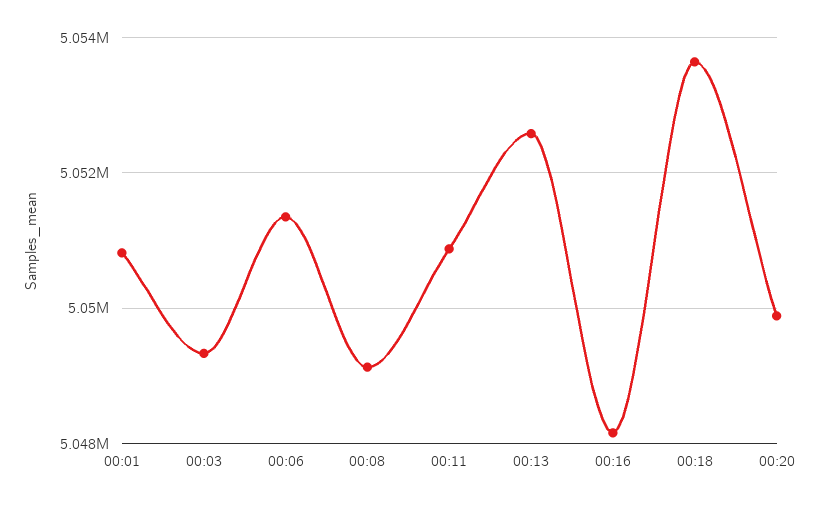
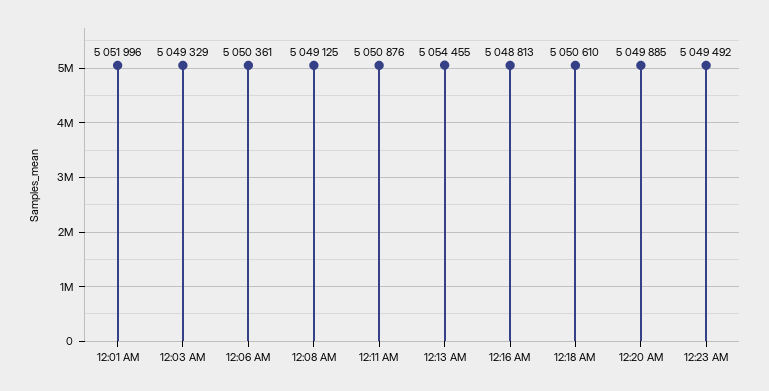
00:01: 5050800 -> 5051996
00:06: 5051400 -> 5050361
00:13: 5052600 -> 5054455
00:16: 5048200 -> 5048813
00:18: 5053600 -> 5050610
12:23 AM: none -> 5049492

